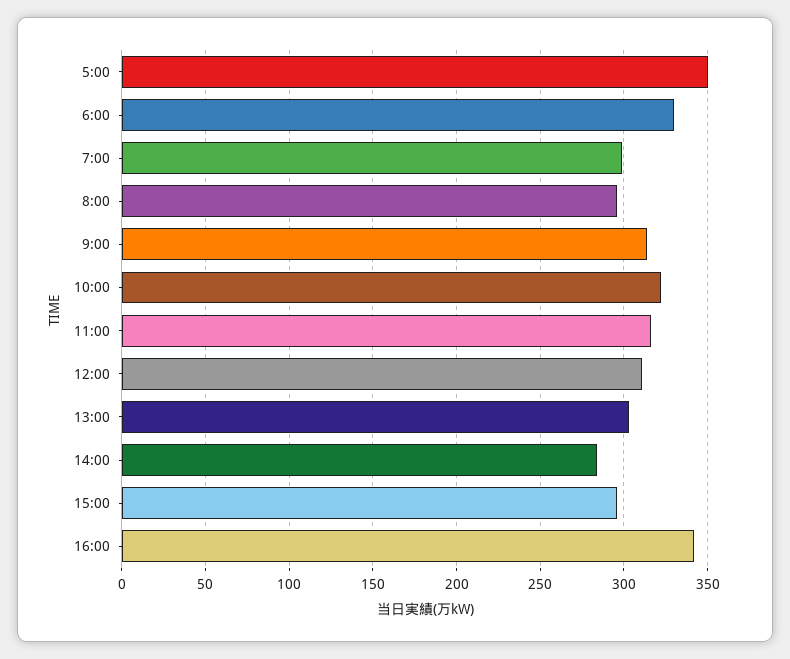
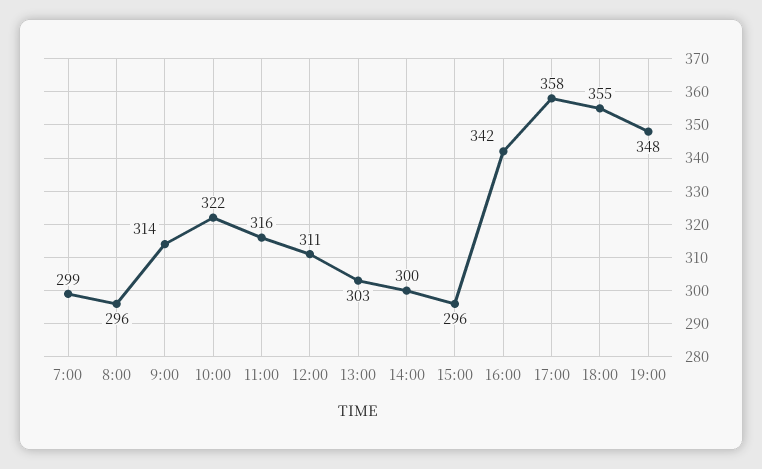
5:00: 350 -> none
6:00: 330 -> none
14:00: 285 -> 300
17:00: none -> 358
18:00: none -> 355
19:00: none -> 348

